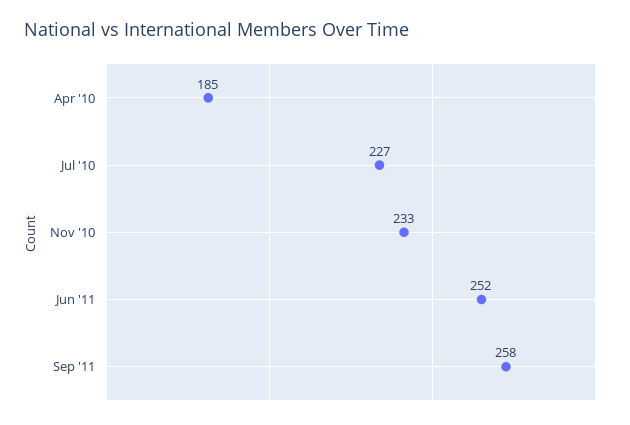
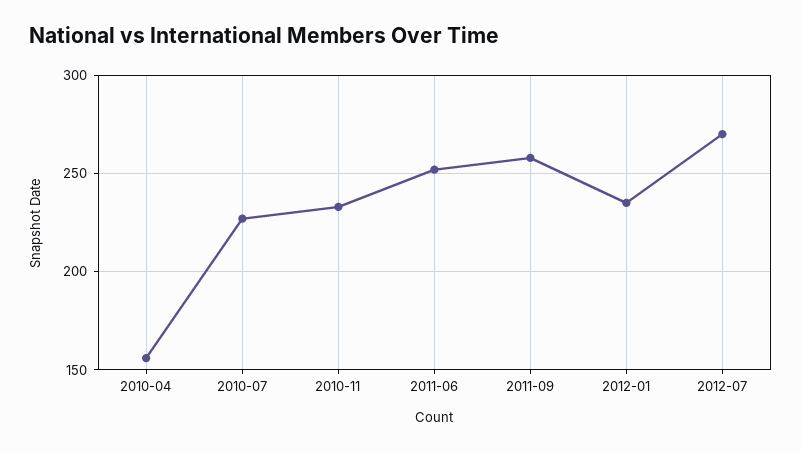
Apr '10: 185 -> 155
2012-01: none -> 235
2012-07: none -> 270

